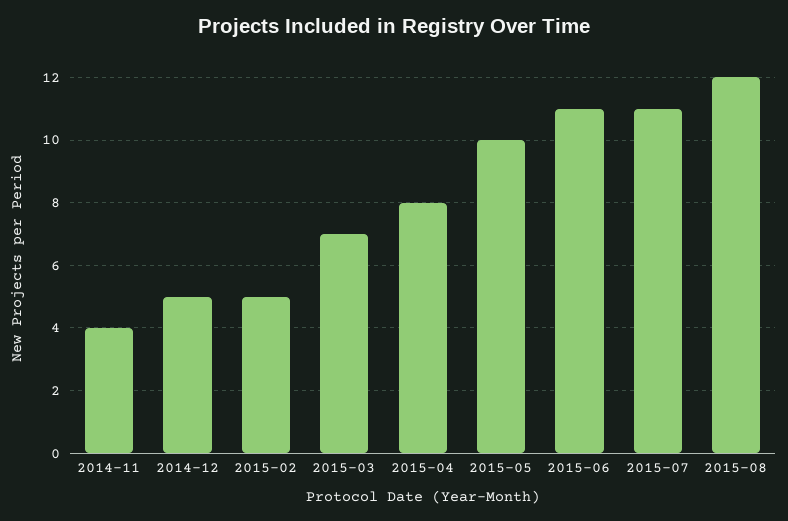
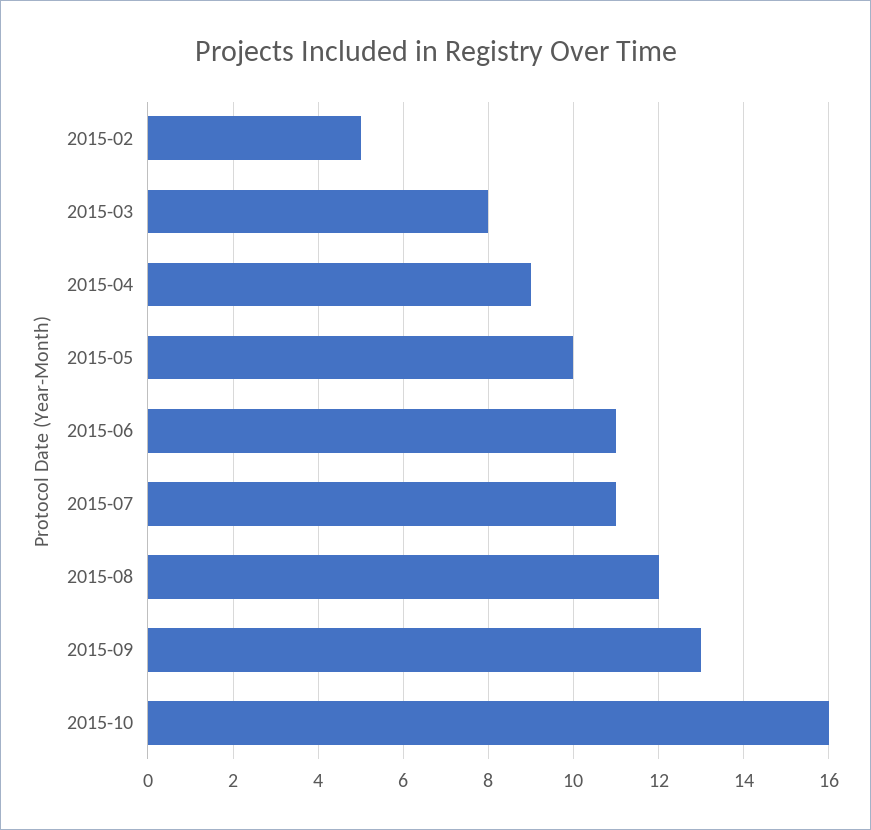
2014-11: 4 -> none
2014-12: 5 -> none
2015-03: 7 -> 8
2015-04: 8 -> 9
2015-09: none -> 13
2015-10: none -> 16

